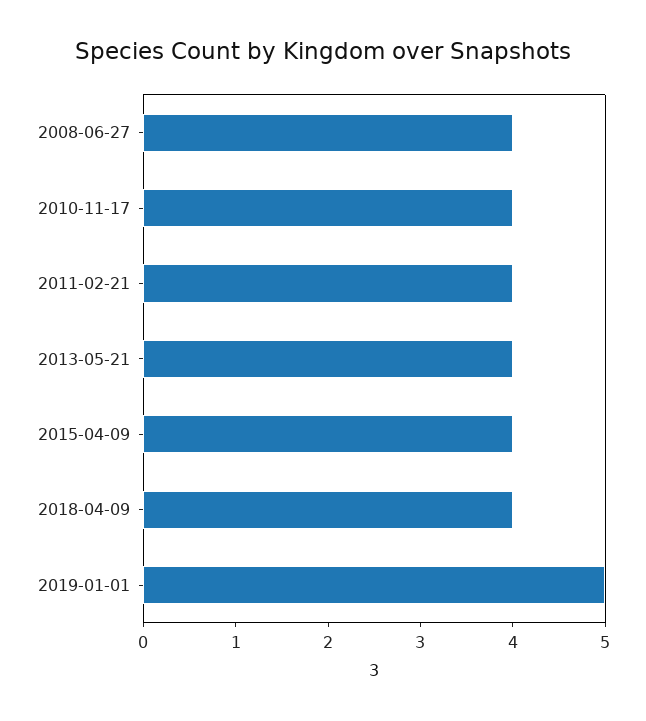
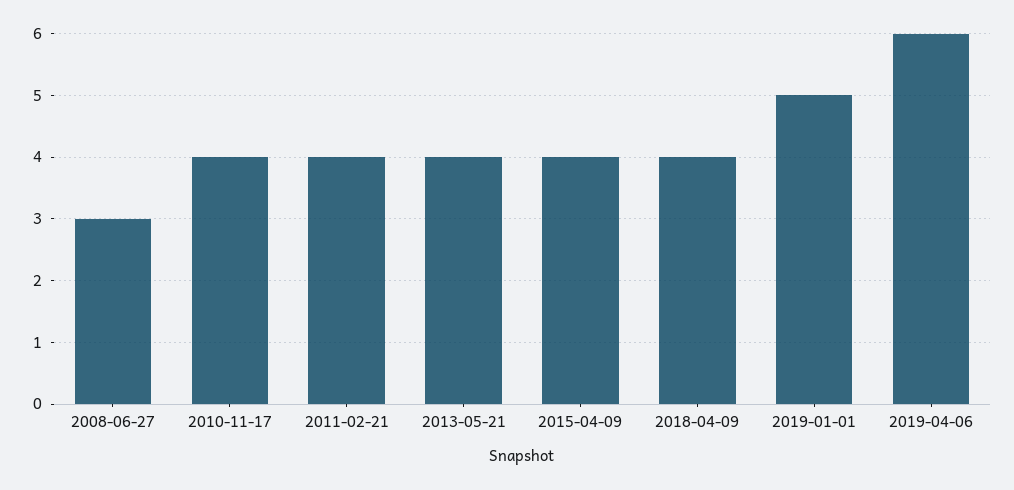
2008-06-27: 4 -> 3
2019-04-06: none -> 6

